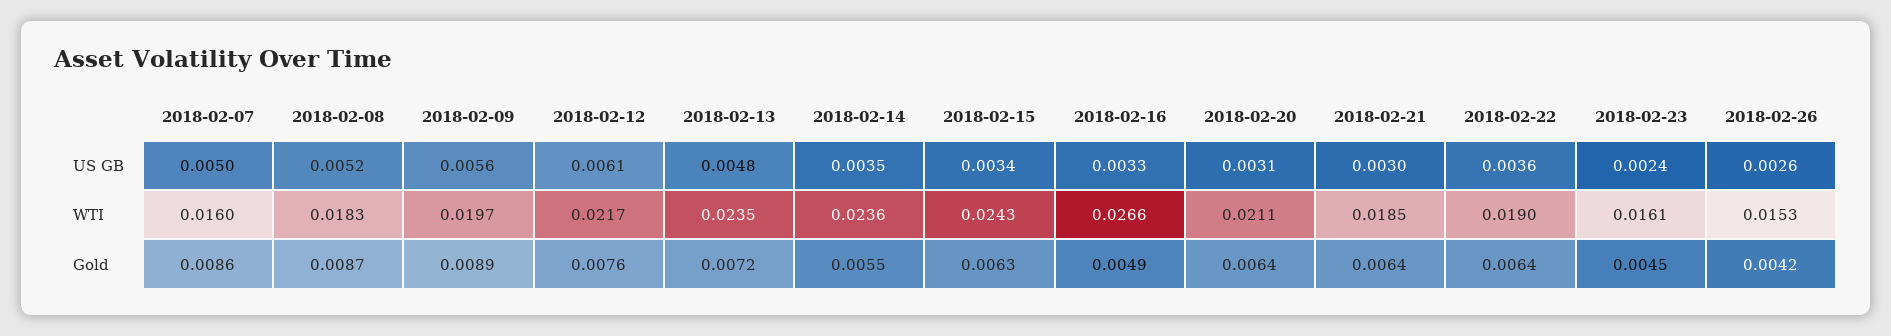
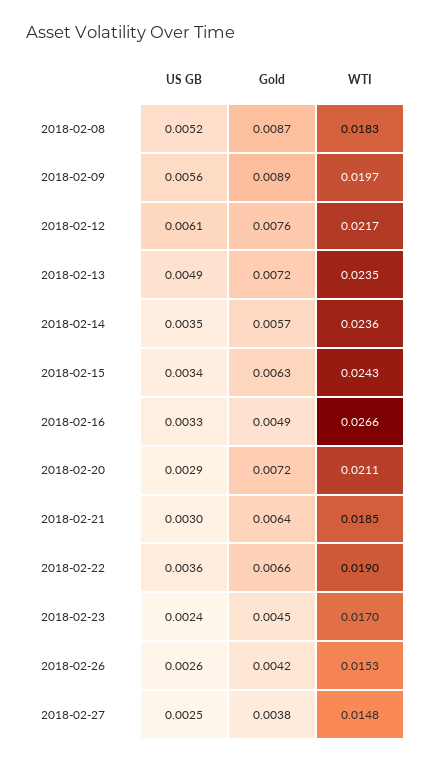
2018-02-07, US GB: 0.005 -> none
2018-02-13, US GB: 0.0048 -> 0.0049
2018-02-20, US GB: 0.0031 -> 0.0029
2018-02-07, WTI: 0.016 -> none
2018-02-23, WTI: 0.0161 -> 0.017
2018-02-07, Gold: 0.0086 -> none
2018-02-14, Gold: 0.0055 -> 0.0057
2018-02-20, Gold: 0.0064 -> 0.0072
2018-02-22, Gold: 0.0064 -> 0.0066
2018-02-27, US GB: none -> 0.0025
2018-02-27, Gold: none -> 0.0038
2018-02-27, WTI: none -> 0.0148

